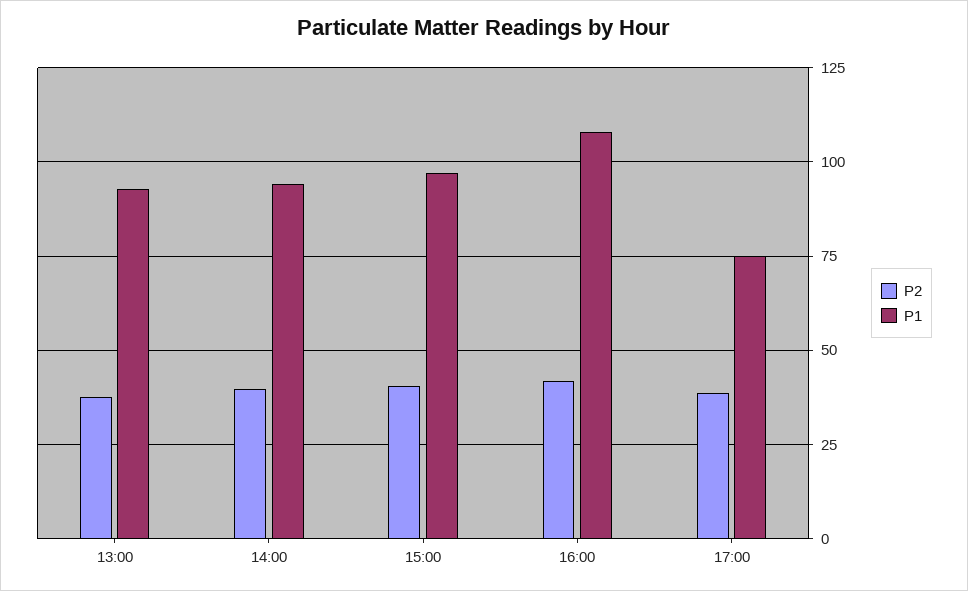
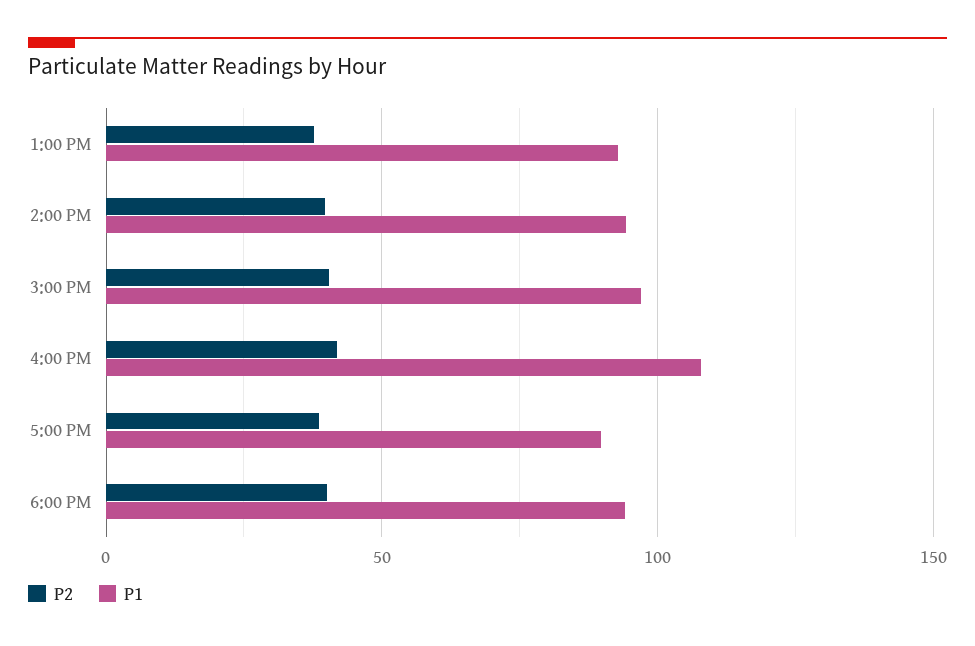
P1, 17:00: 75 -> 90
P2, 6:00 PM: none -> 40
P1, 6:00 PM: none -> 95

